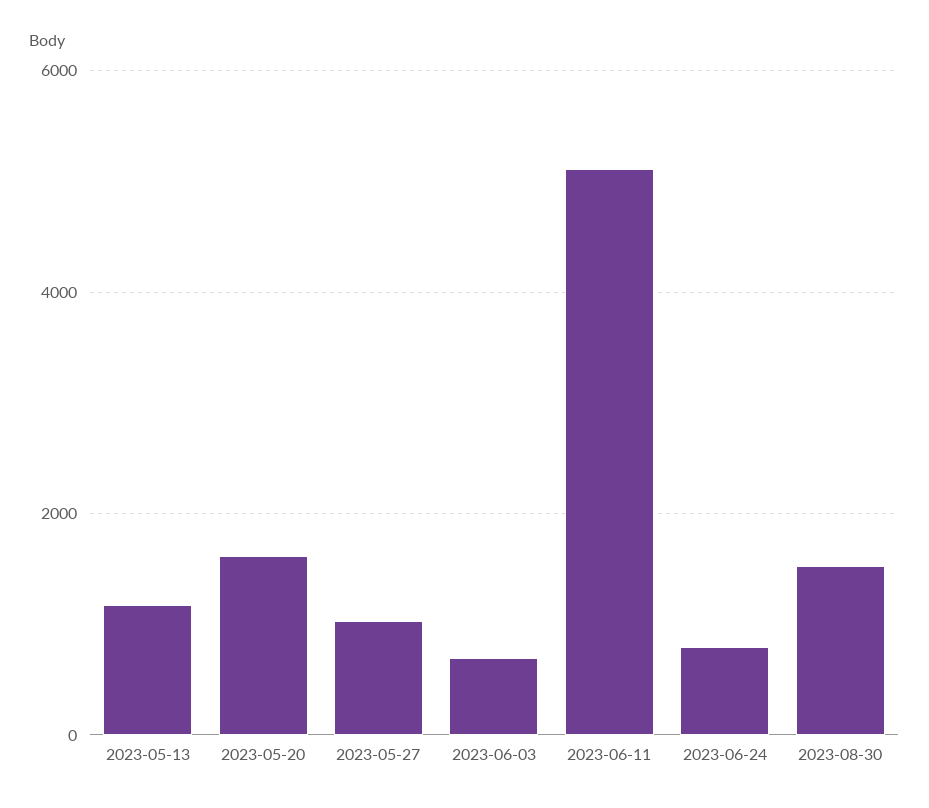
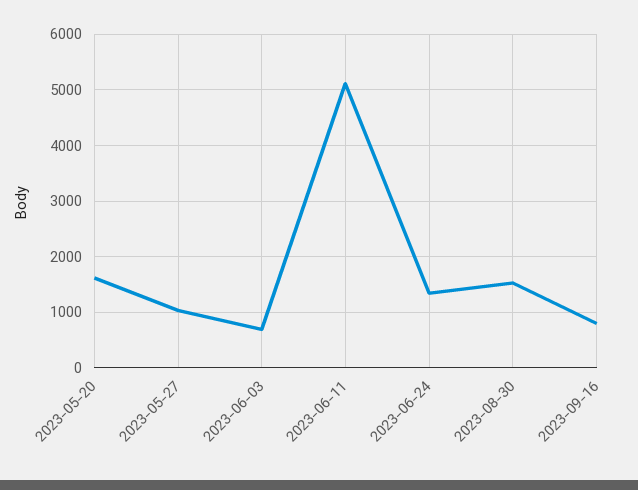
2023-05-13: 1200 -> none
2023-06-24: 800 -> 1400
2023-09-16: none -> 800

